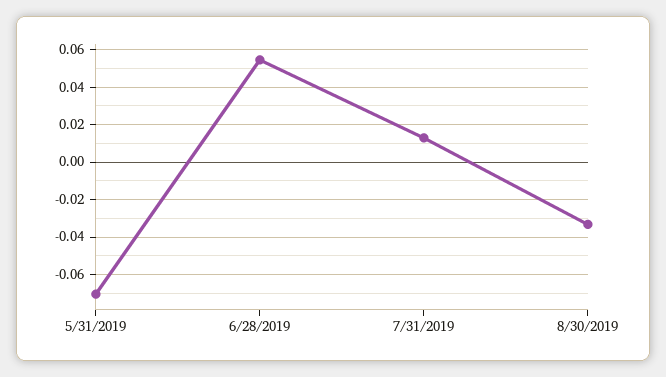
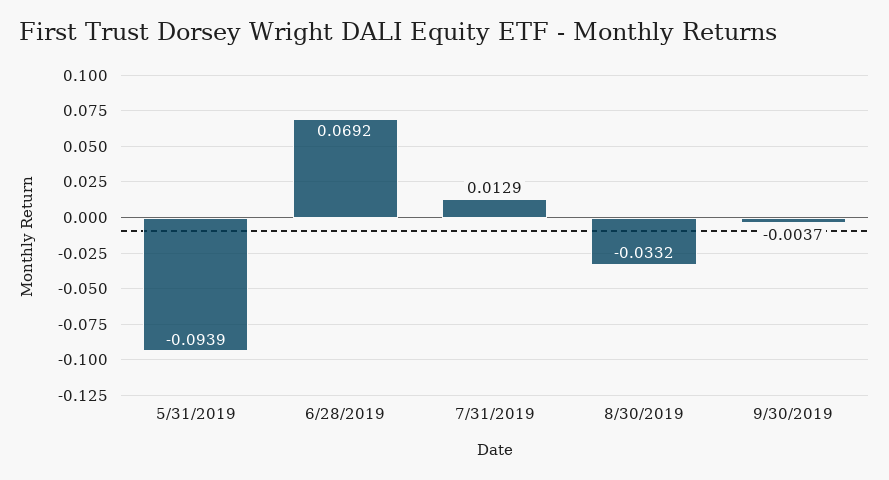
5/31/2019: -0.07 -> -0.0939
6/28/2019: 0.055 -> 0.0692
9/30/2019: none -> -0.0037

